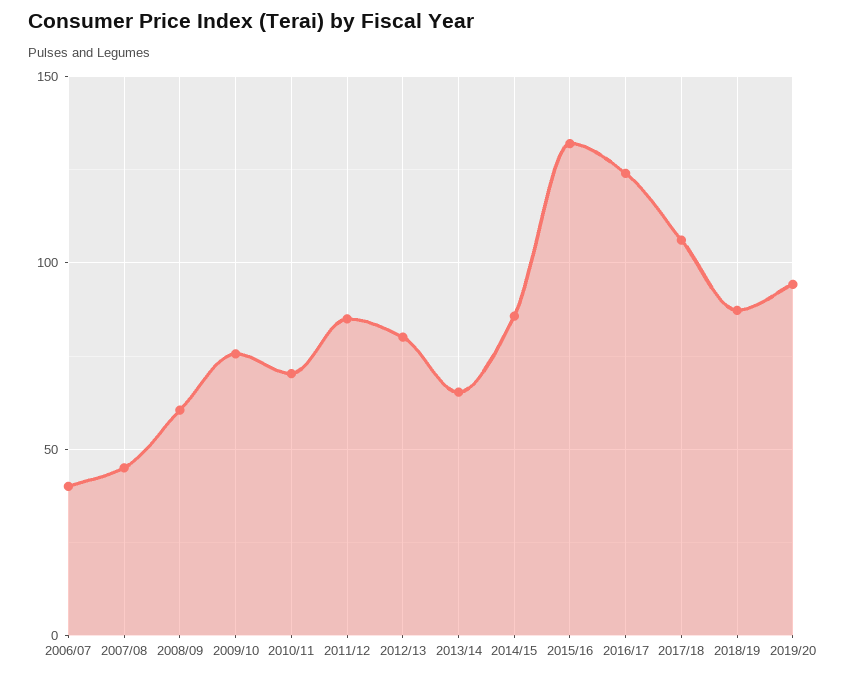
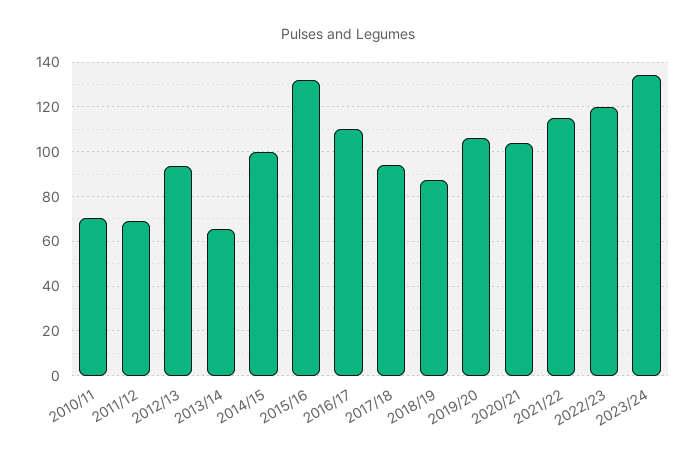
2006/07: 40 -> none
2007/08: 45 -> none
2008/09: 60 -> none
2009/10: 75 -> none
2011/12: 85 -> 70
2012/13: 80 -> 95
2014/15: 85 -> 100
2016/17: 125 -> 110
2017/18: 105 -> 95
2019/20: 95 -> 105
2020/21: none -> 105
2021/22: none -> 115
2022/23: none -> 120
2023/24: none -> 135

